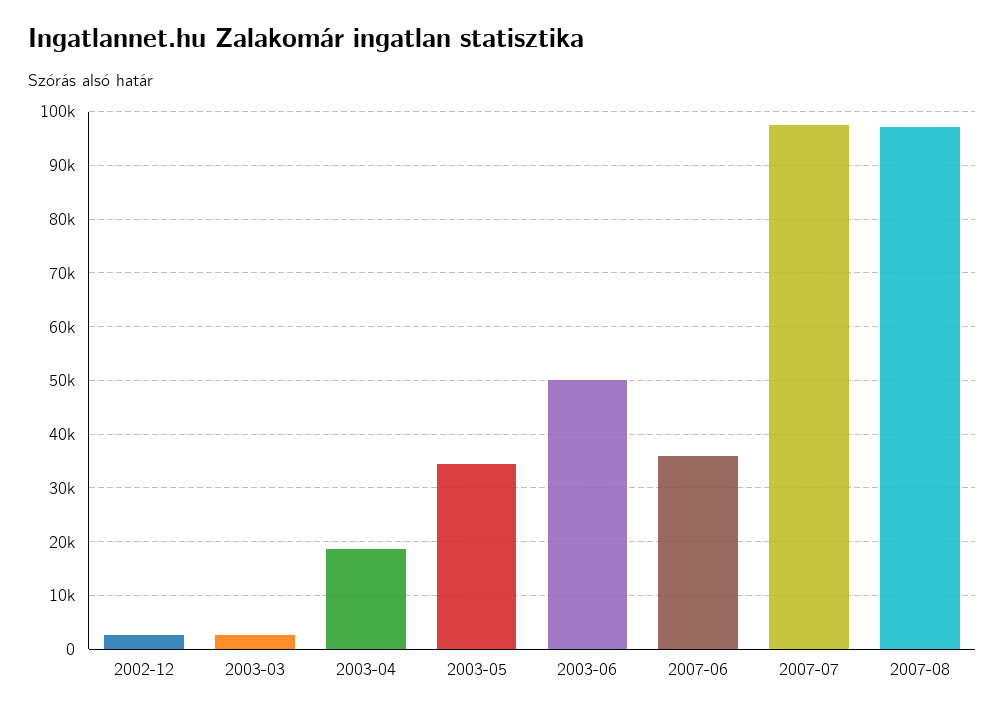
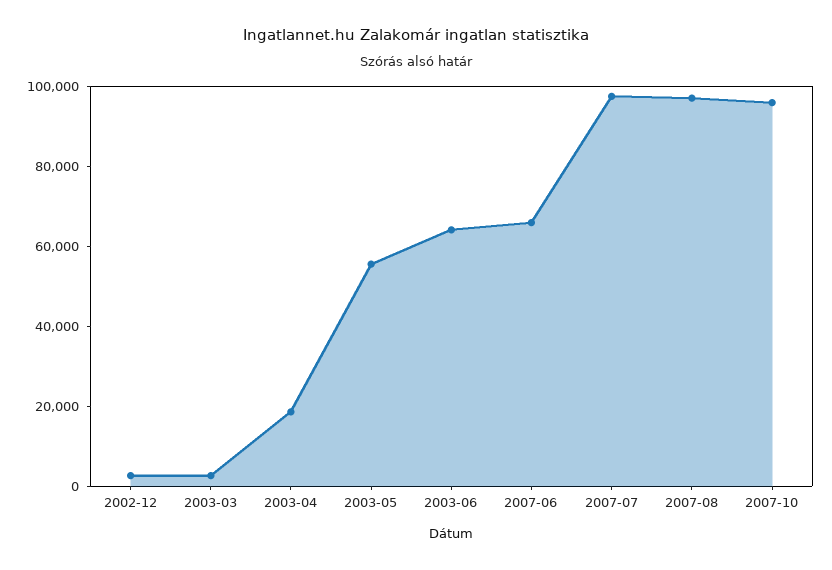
2003-05: 34000 -> 55000
2003-06: 50000 -> 65000
2007-06: 36000 -> 65000
2007-10: none -> 95000

